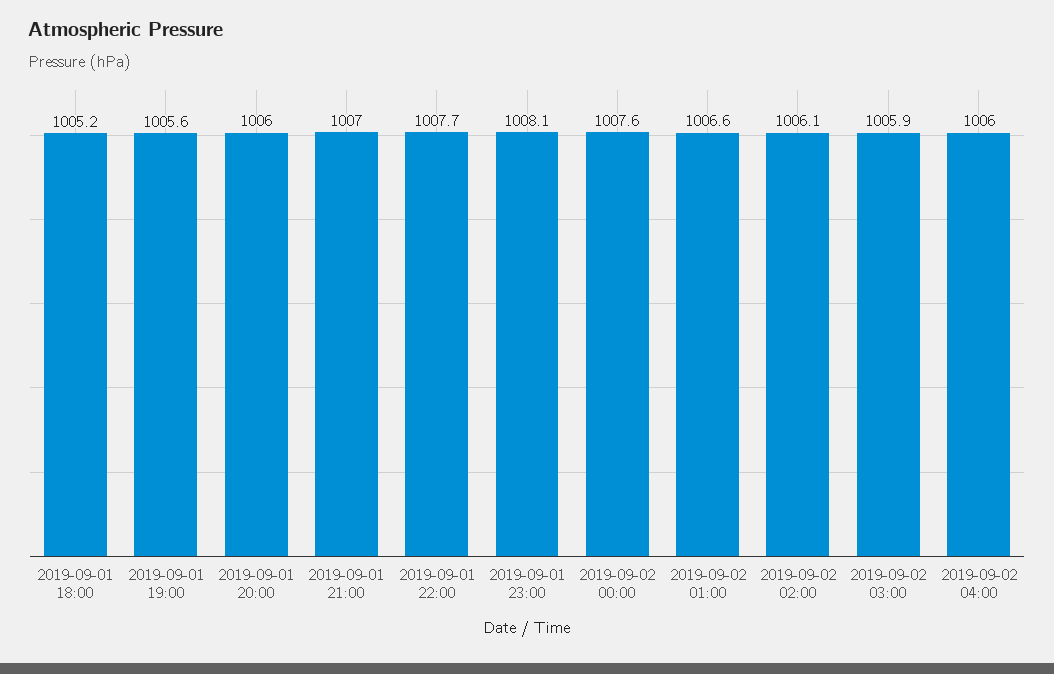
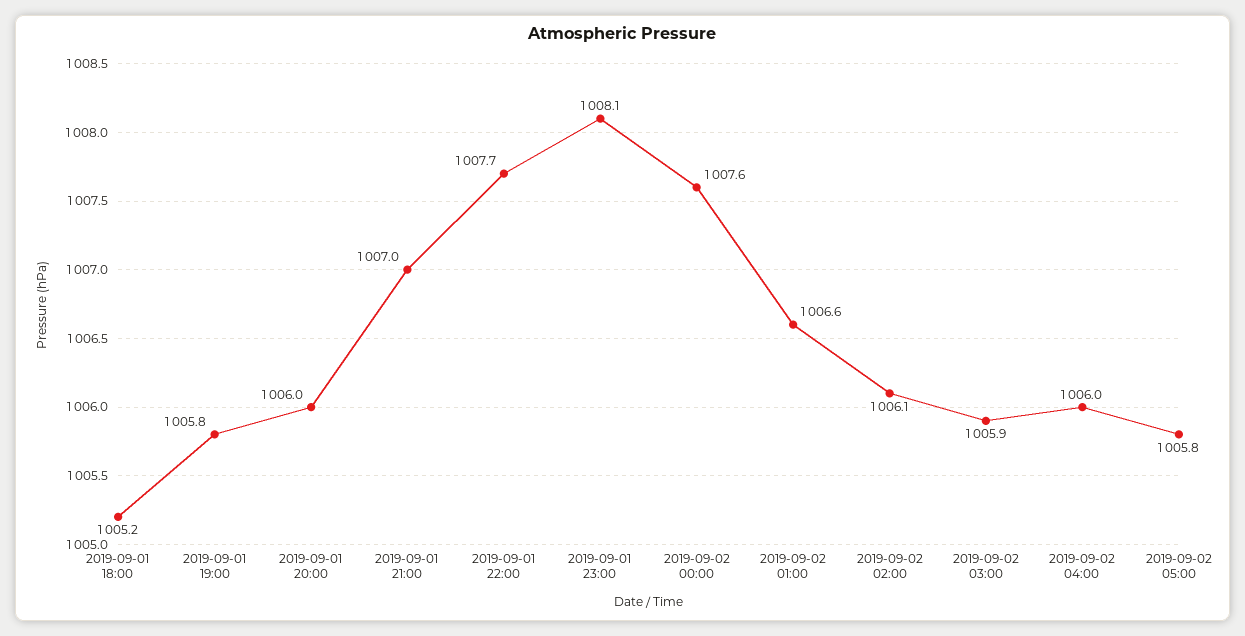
2019-09-01 19:00: 1005.6 -> 1005.8
2019-09-02 05:00: none -> 1005.8

